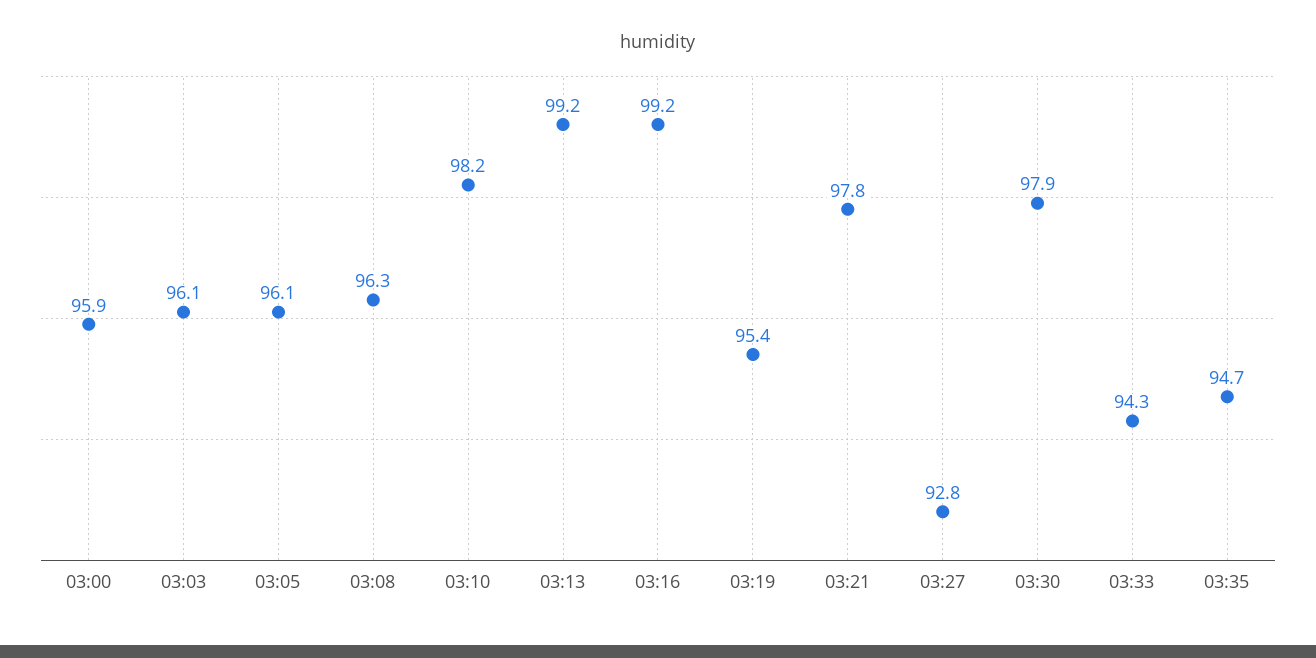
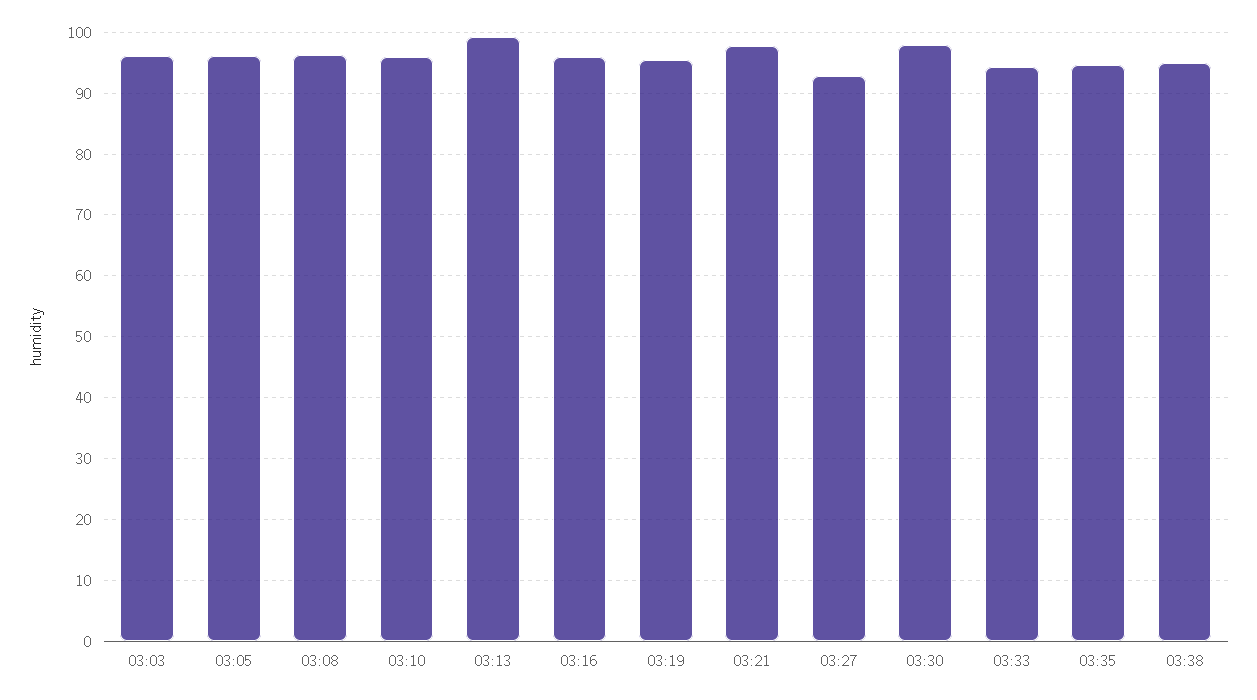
03:00: 95.9 -> none
03:10: 98.2 -> 96
03:16: 99.2 -> 96
03:38: none -> 95

